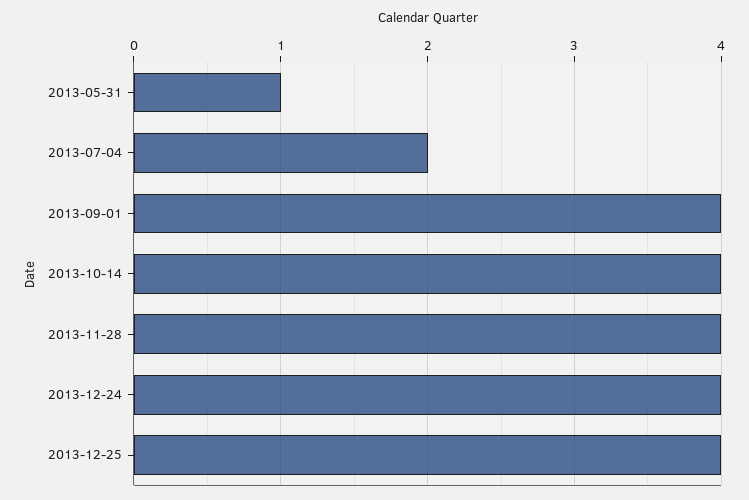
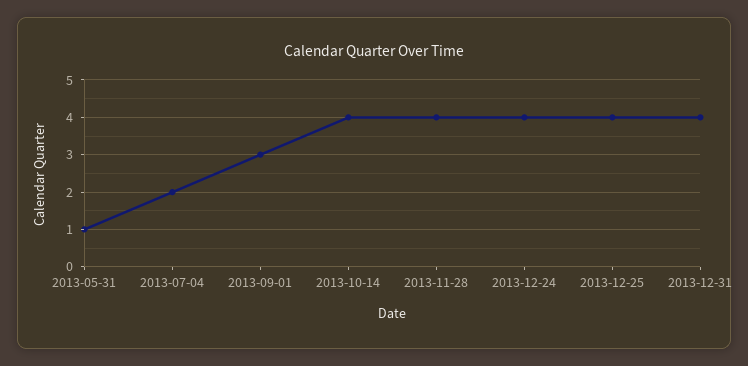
2013-09-01: 4 -> 3
2013-12-31: none -> 4

